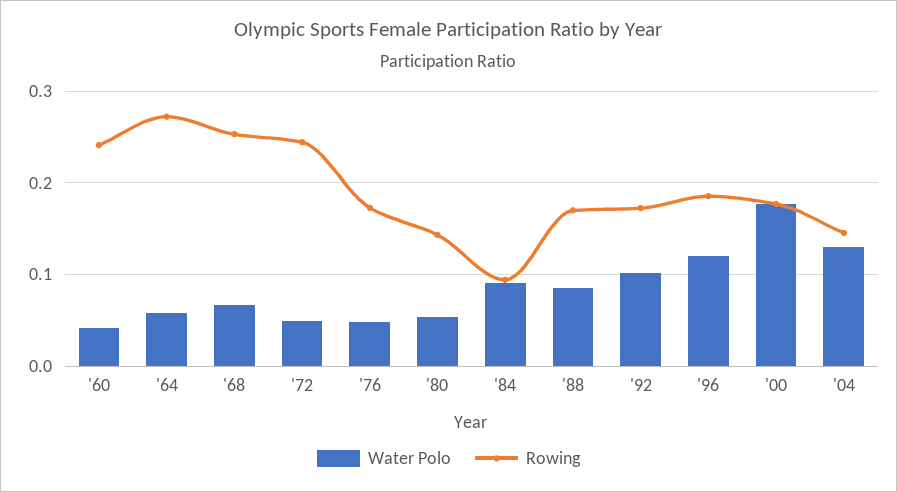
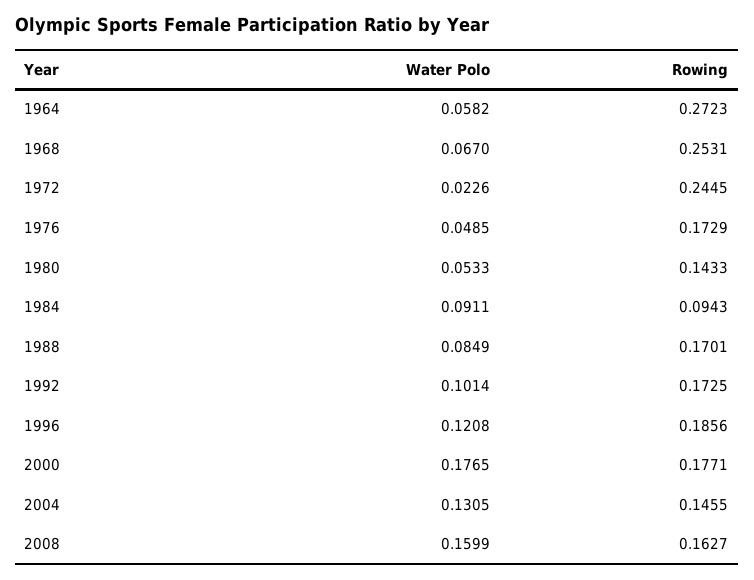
Water Polo, '60: 0.04 -> none
Rowing, '60: 0.24 -> none
Water Polo, '72: 0.05 -> 0.0226
Water Polo, 2008: none -> 0.1599
Rowing, 2008: none -> 0.1627

